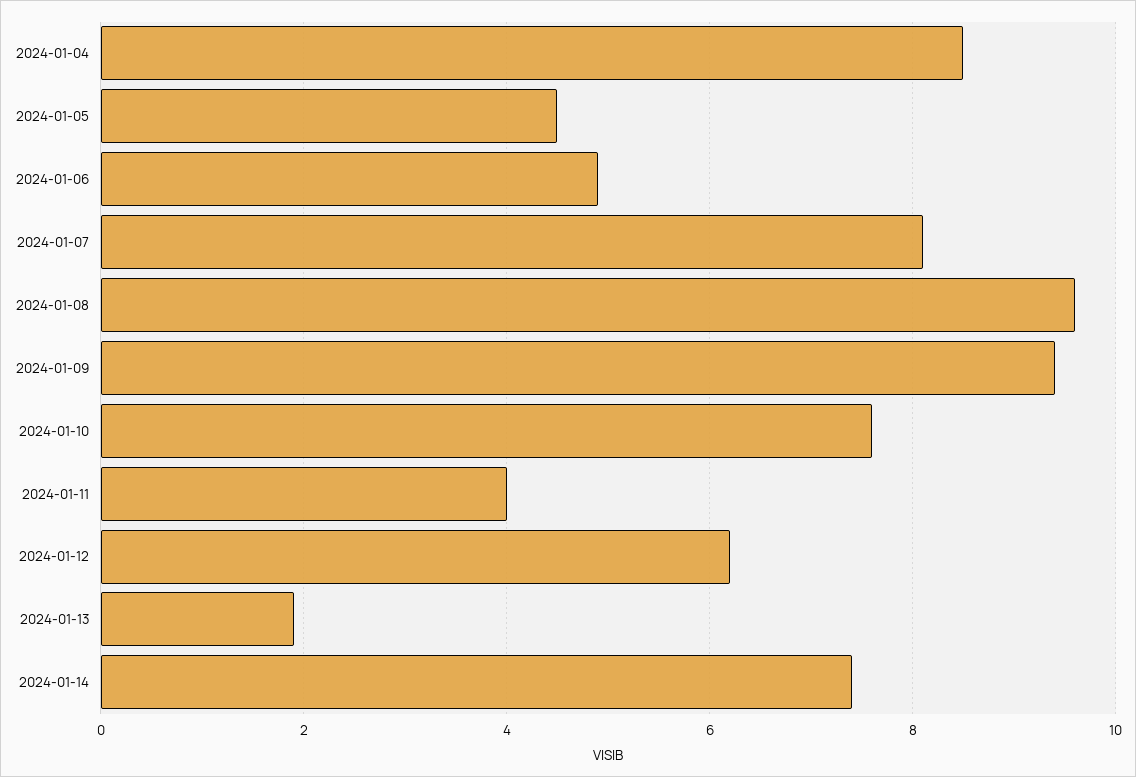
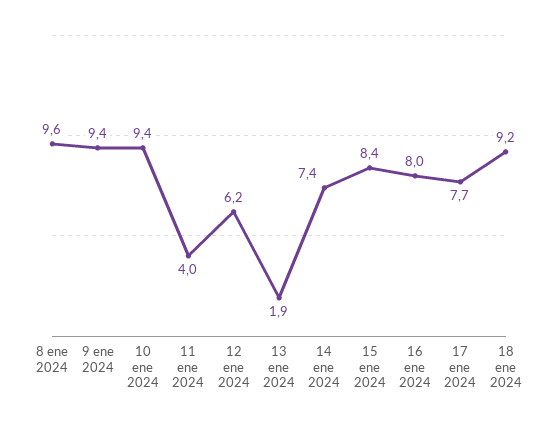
2024-01-04: 8.5 -> none
2024-01-05: 4.5 -> none
2024-01-06: 5 -> none
2024-01-07: 8 -> none
2024-01-10: 7.5 -> 9.4
15 ene 2024: none -> 8.4
16 ene 2024: none -> 8
17 ene 2024: none -> 7.7
18 ene 2024: none -> 9.2

